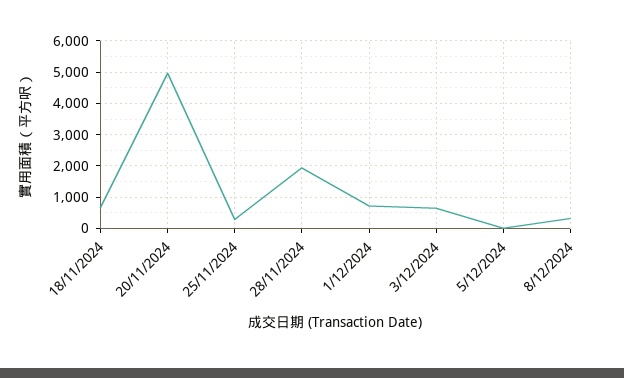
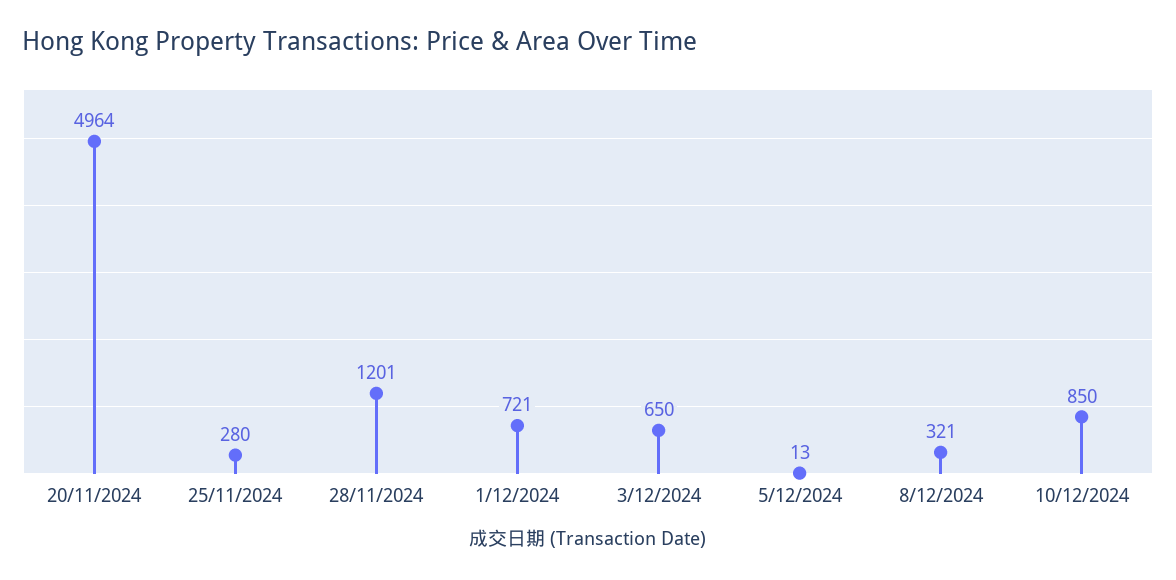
18/11/2024: 600 -> none
28/11/2024: 2000 -> 1201
10/12/2024: none -> 850

